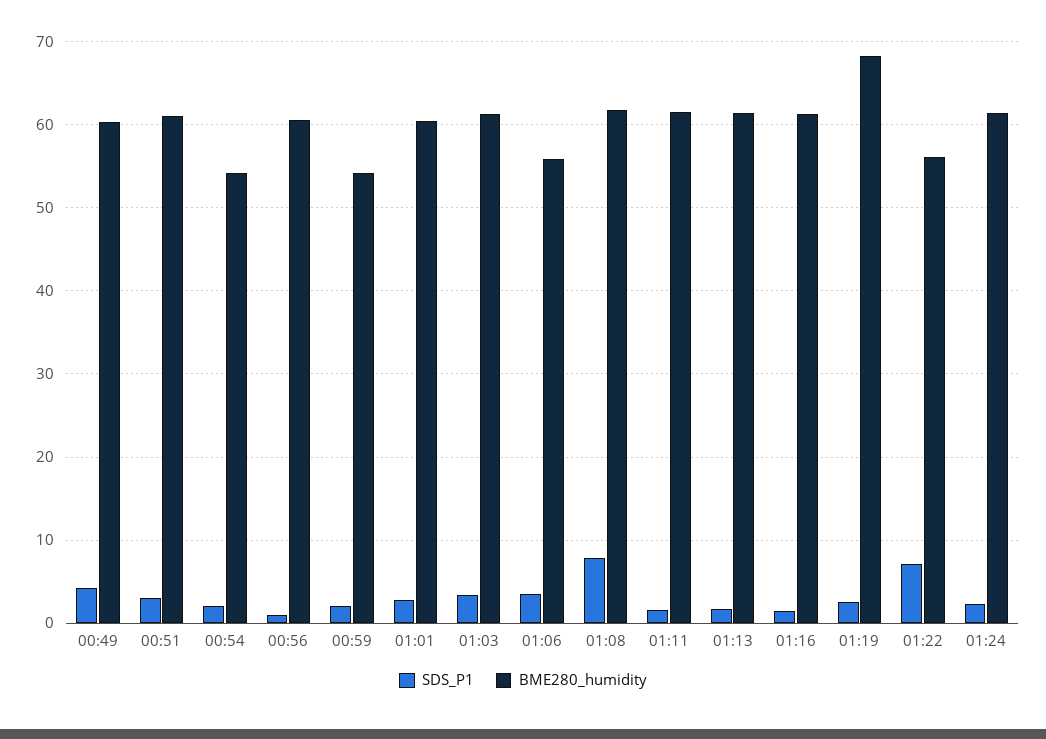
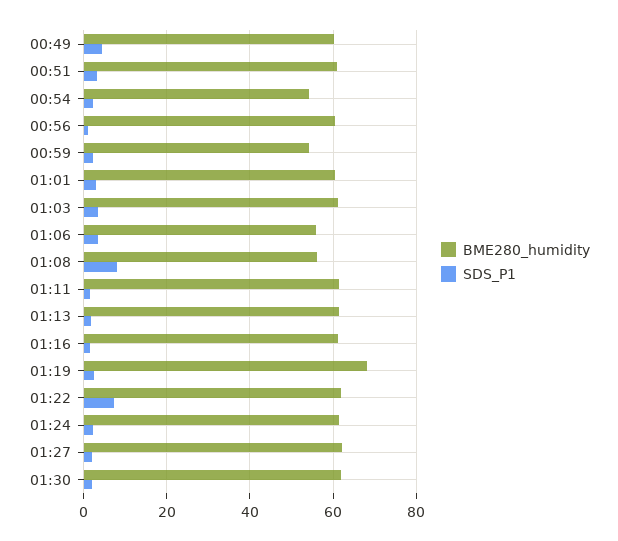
BME280_humidity, 01:08: 62 -> 56
BME280_humidity, 01:22: 56 -> 62
BME280_humidity, 01:27: none -> 62
SDS_P1, 01:27: none -> 2
BME280_humidity, 01:30: none -> 62
SDS_P1, 01:30: none -> 2

